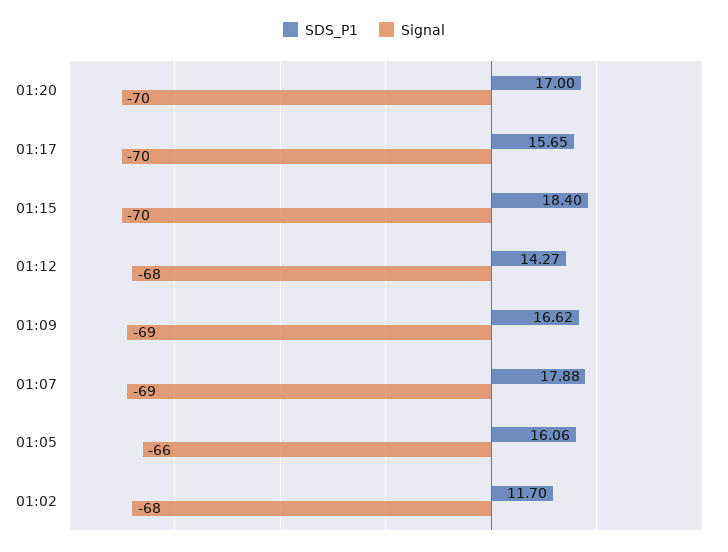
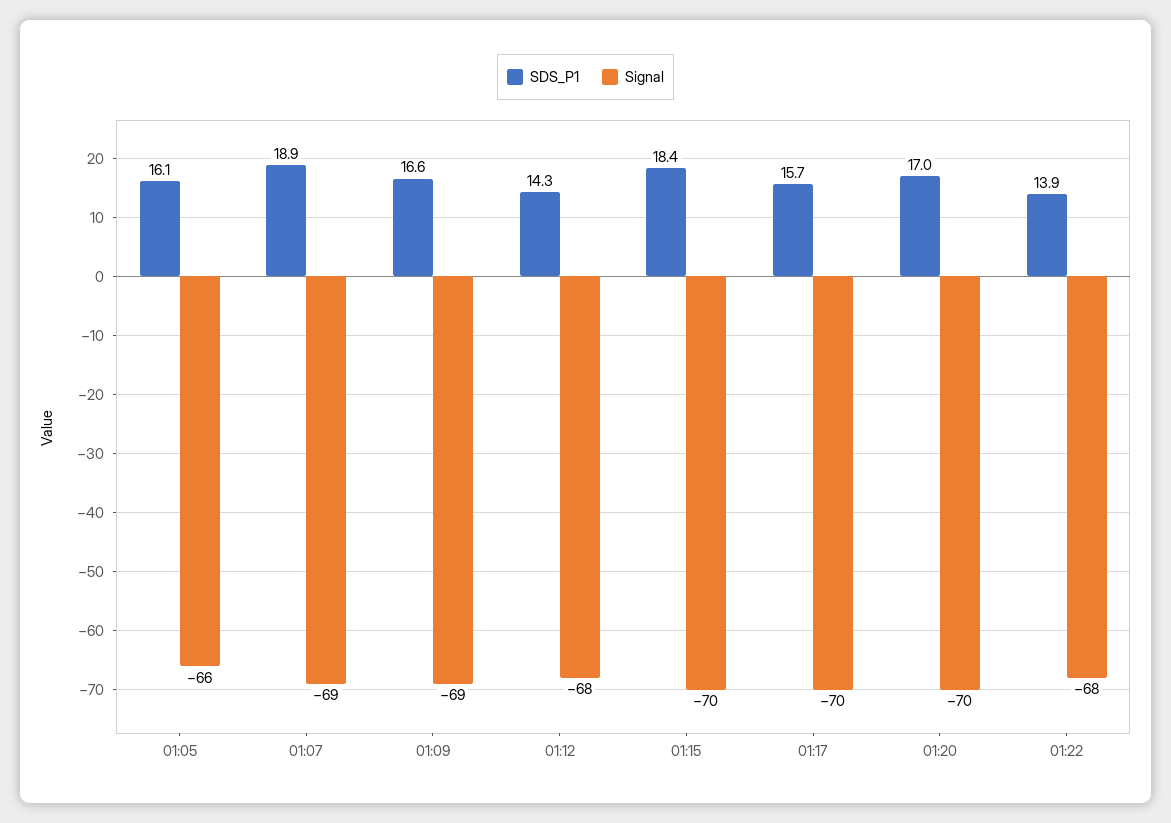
SDS_P1, 01:07: 17.88 -> 18.9
SDS_P1, 01:02: 11.7 -> none
Signal, 01:02: -68 -> none
SDS_P1, 01:22: none -> 13.9
Signal, 01:22: none -> -68

